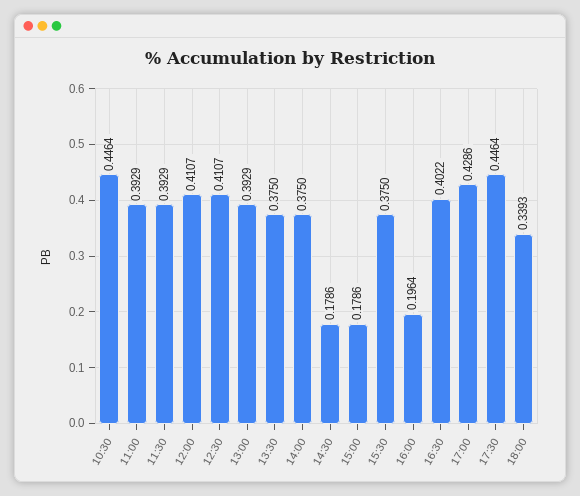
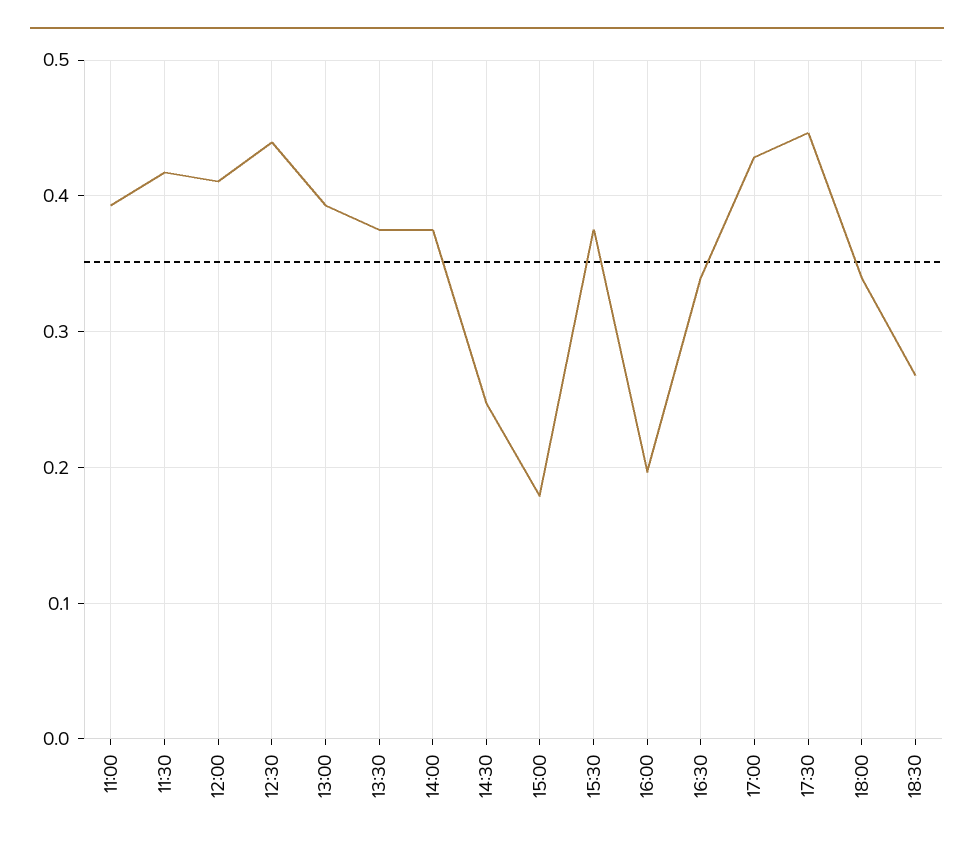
10:30: 0.4464 -> none
11:30: 0.3929 -> 0.42
12:30: 0.4107 -> 0.44
14:30: 0.1786 -> 0.25
16:30: 0.4022 -> 0.34
18:30: none -> 0.27

